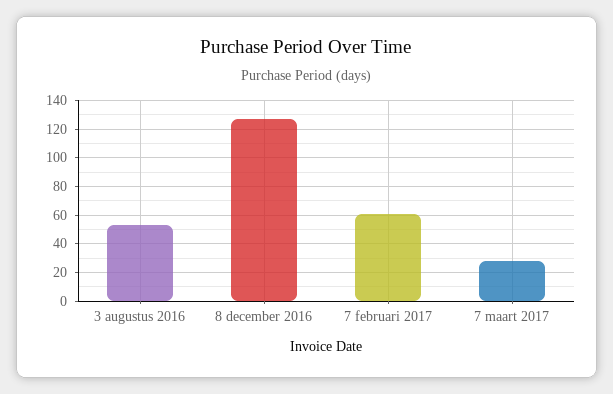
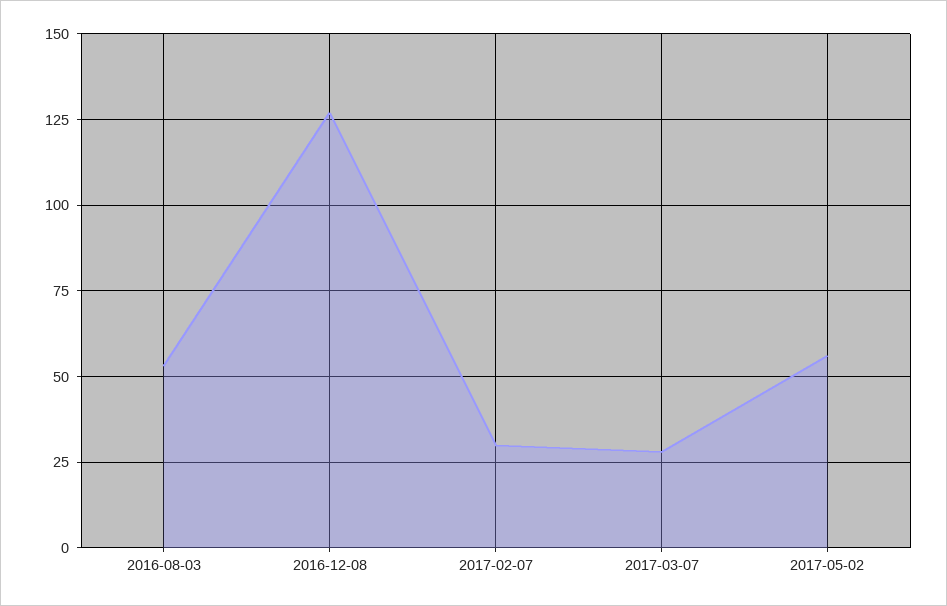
7 februari 2017: 60 -> 30
2017-05-02: none -> 55

